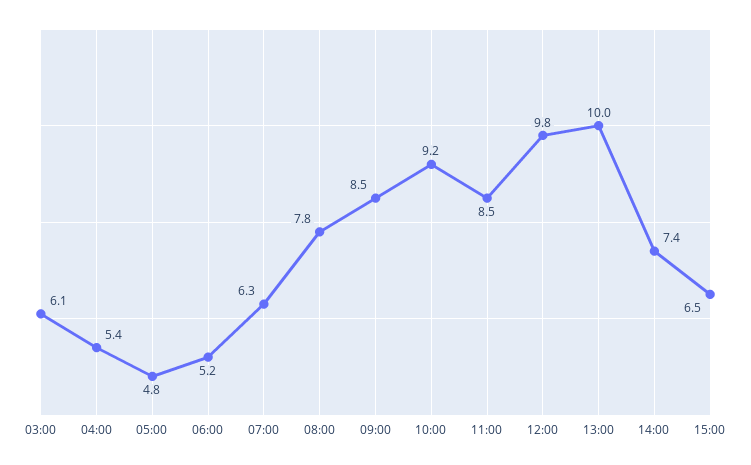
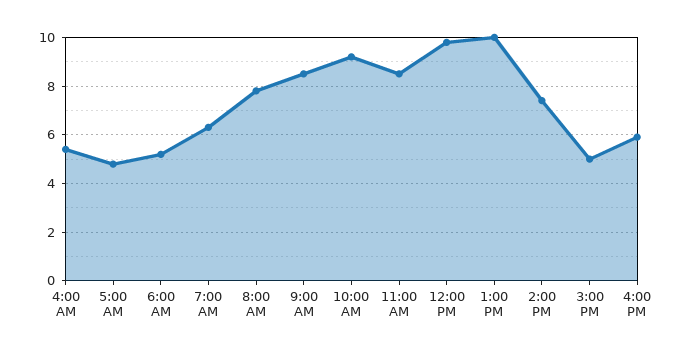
03:00: 6.1 -> none
15:00: 6.5 -> 5
4:00 PM: none -> 6

